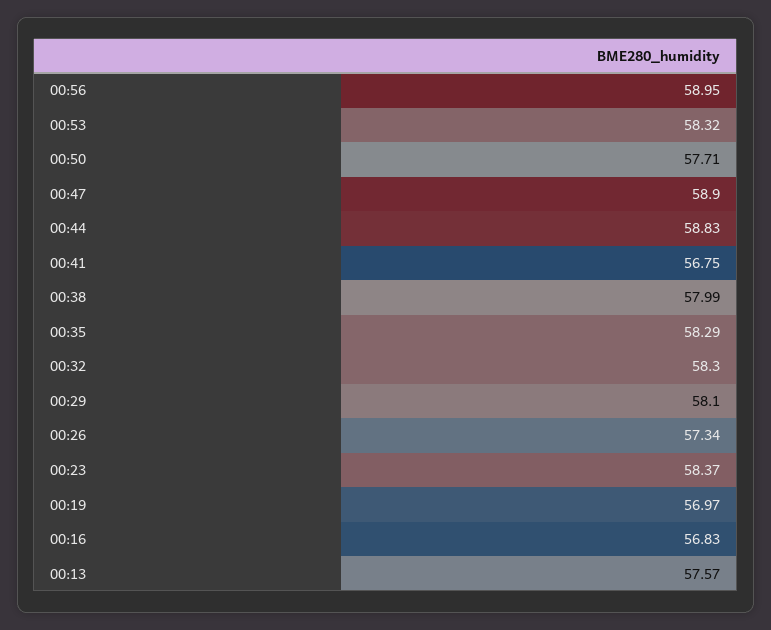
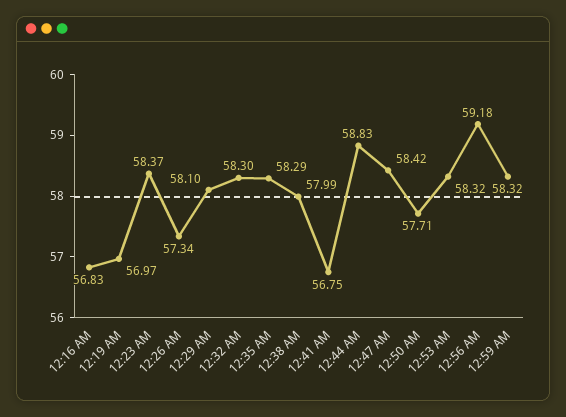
00:56: 58.95 -> 59.18
00:47: 58.9 -> 58.42
00:13: 57.57 -> none
12:59 AM: none -> 58.32

